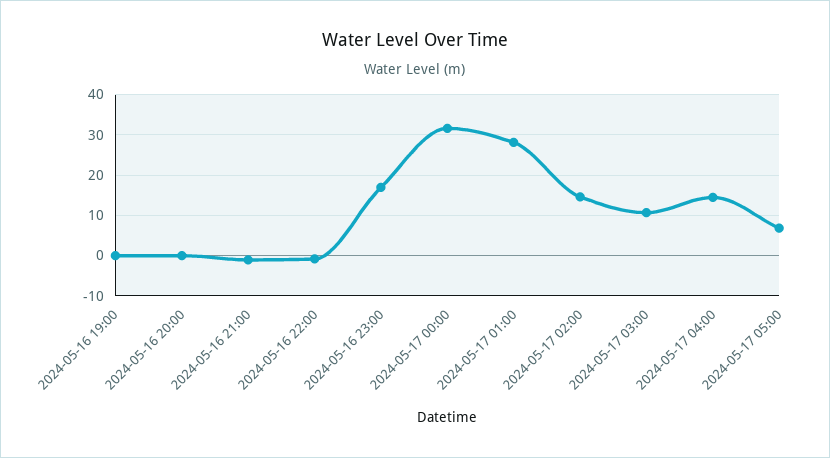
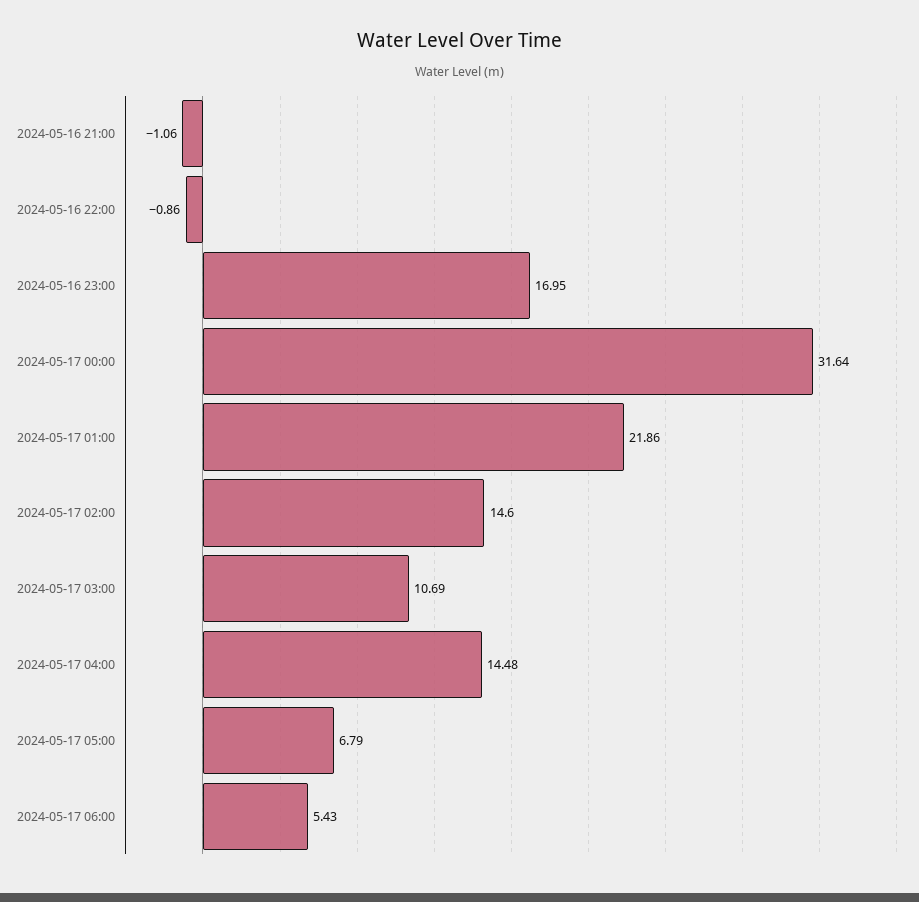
2024-05-16 19:00: 0 -> none
2024-05-16 20:00: 0 -> none
2024-05-17 01:00: 28 -> 21.86
2024-05-17 06:00: none -> 5.43

